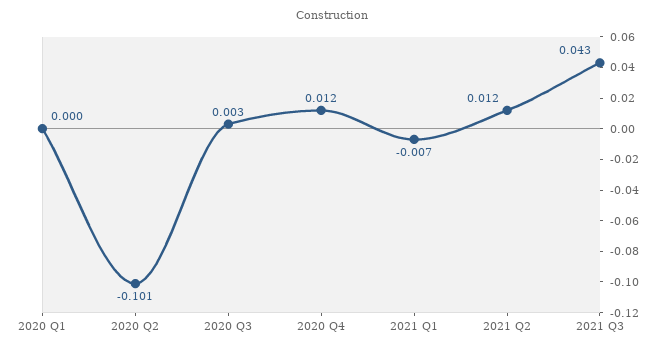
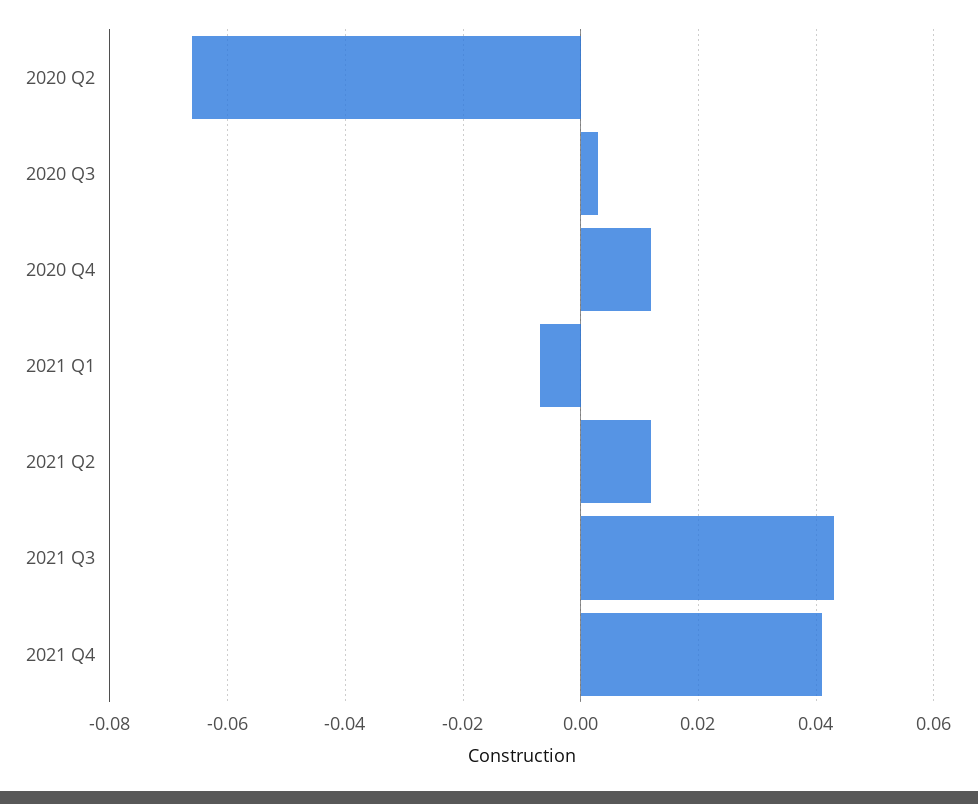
2020 Q1: 0 -> none
2020 Q2: -0.101 -> -0.065
2021 Q4: none -> 0.04

